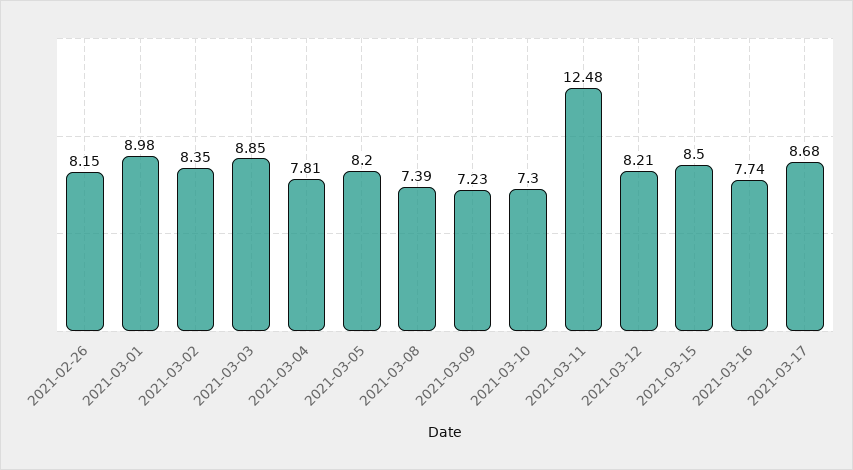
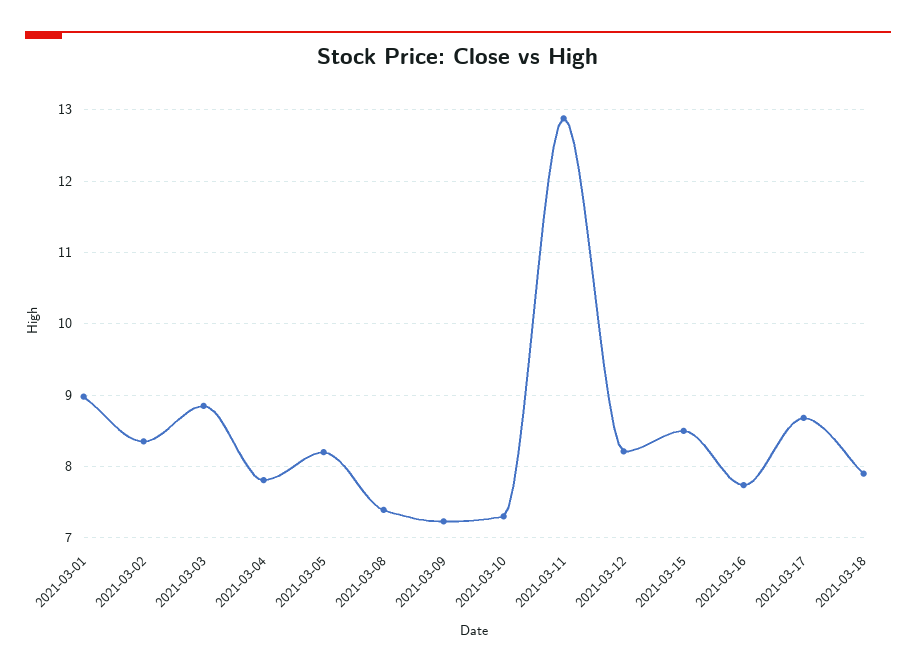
2021-02-26: 8.15 -> none
2021-03-11: 12.48 -> 12.9
2021-03-18: none -> 7.9

